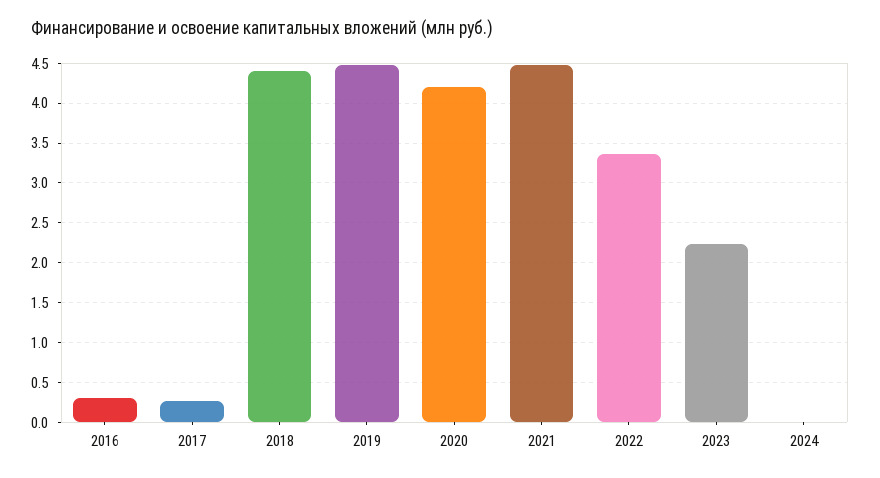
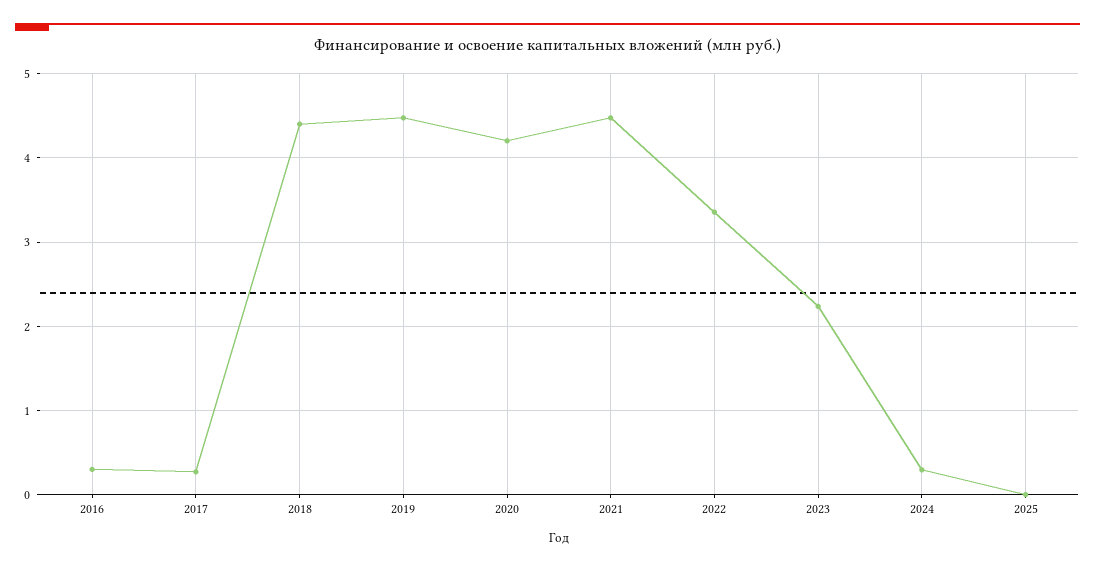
2024: 0 -> 0.3
2025: none -> 0

